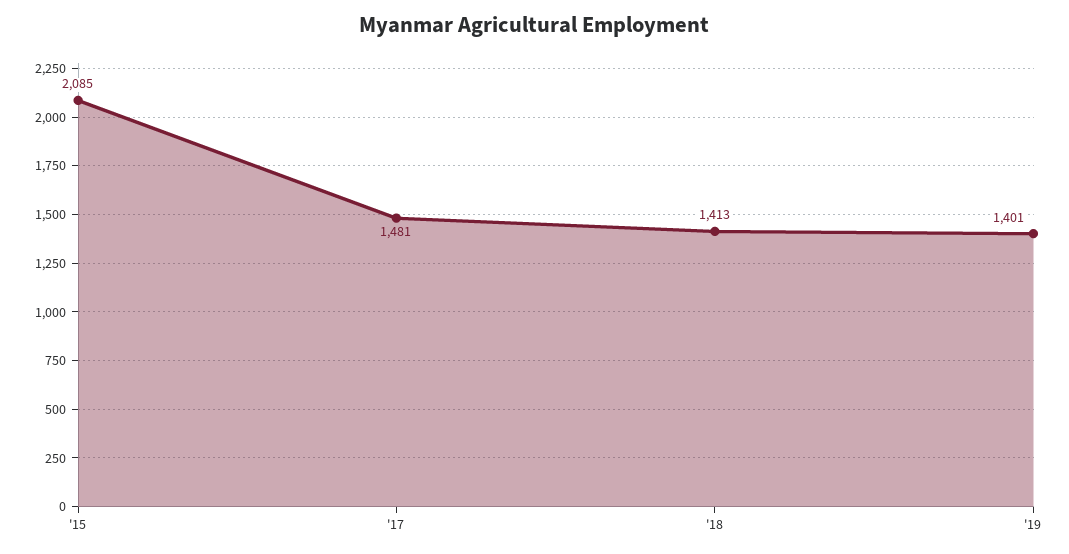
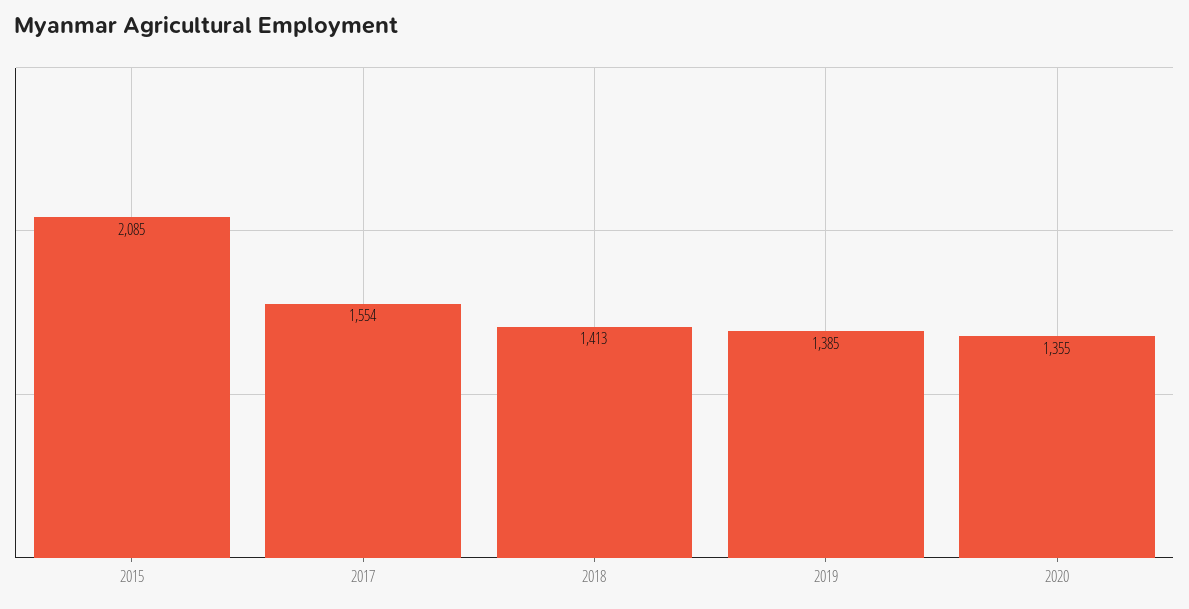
'17: 1481 -> 1554
'19: 1401 -> 1385
2020: none -> 1355

